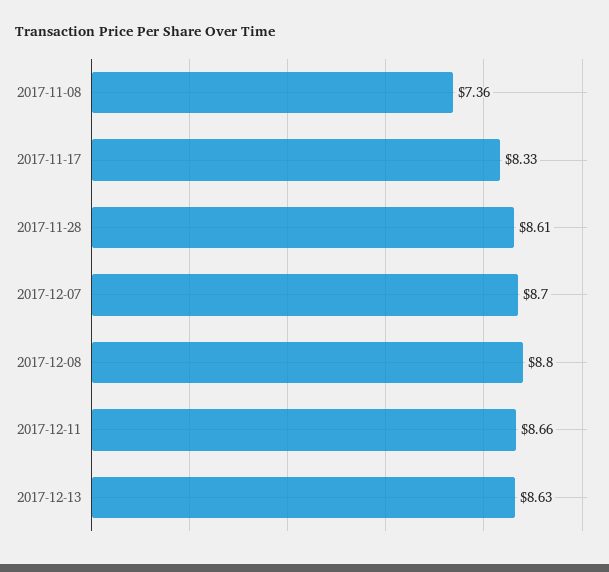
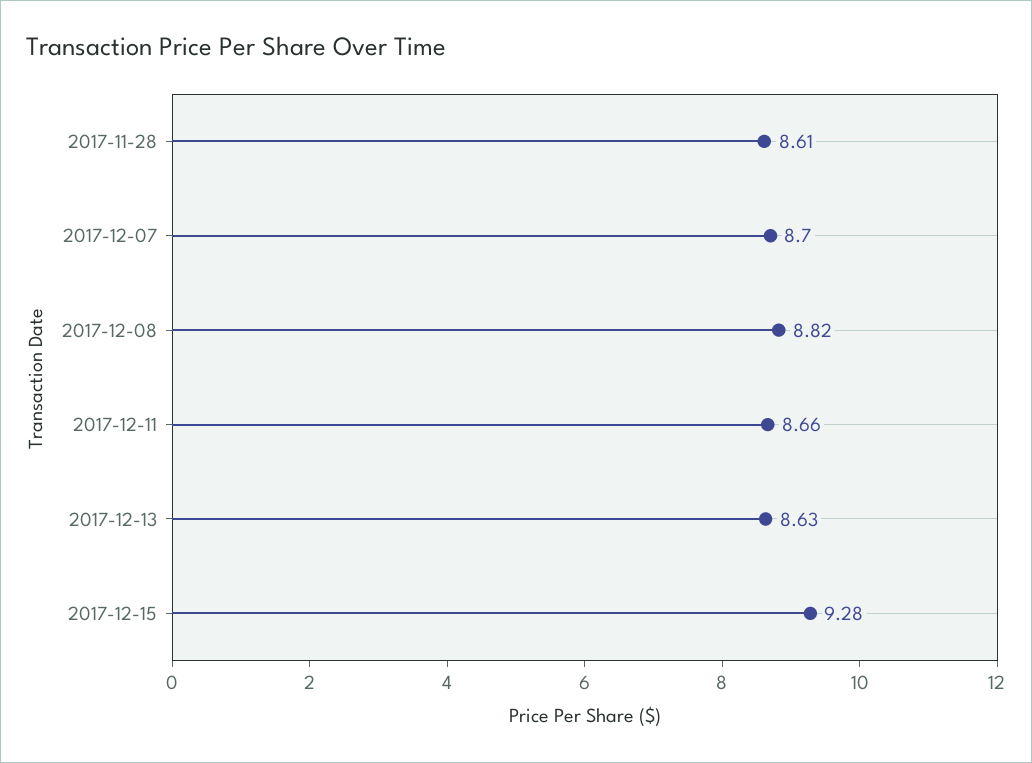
2017-11-08: 7.36 -> none
2017-11-17: 8.33 -> none
2017-12-08: 8.8 -> 8.82
2017-12-15: none -> 9.28

